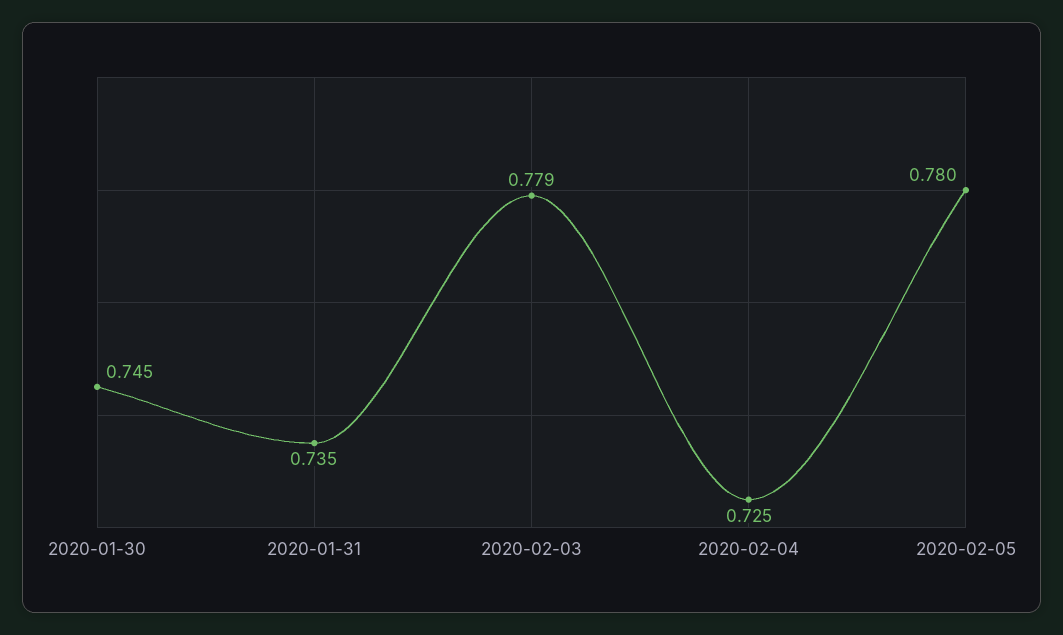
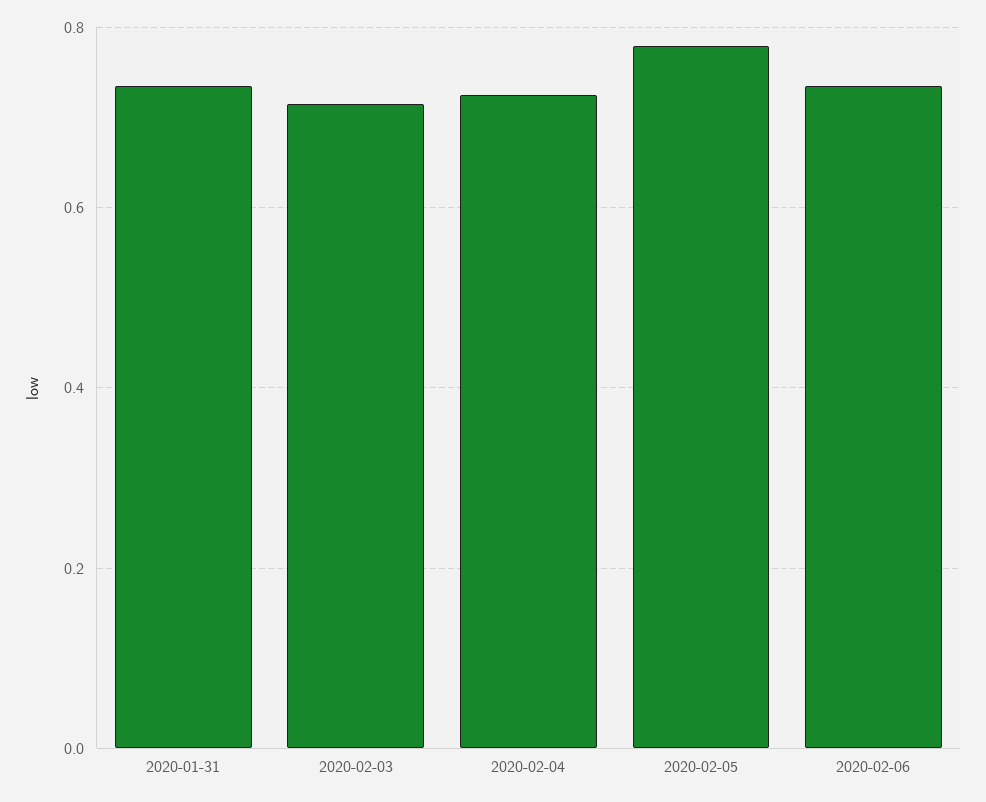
2020-01-30: 0.745 -> none
2020-02-03: 0.779 -> 0.72
2020-02-06: none -> 0.74

